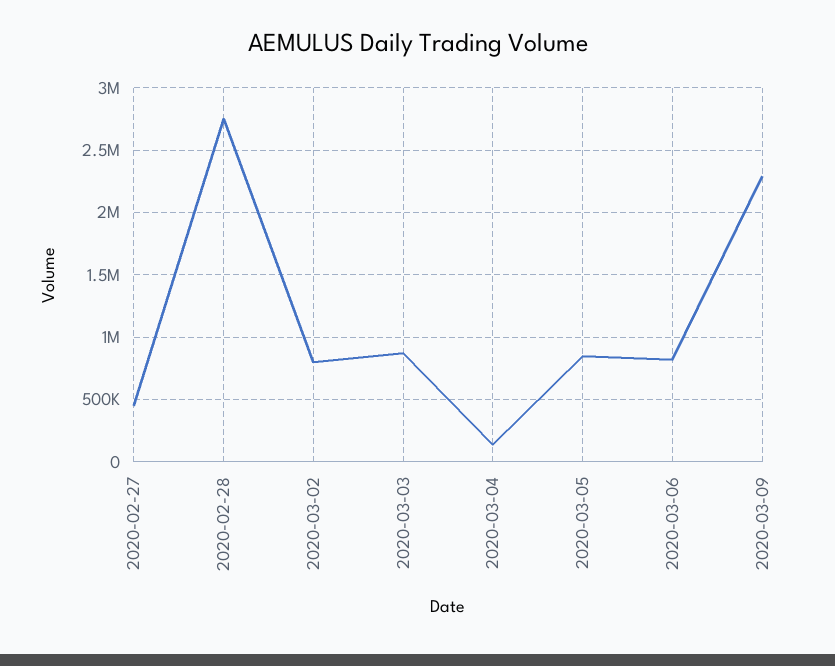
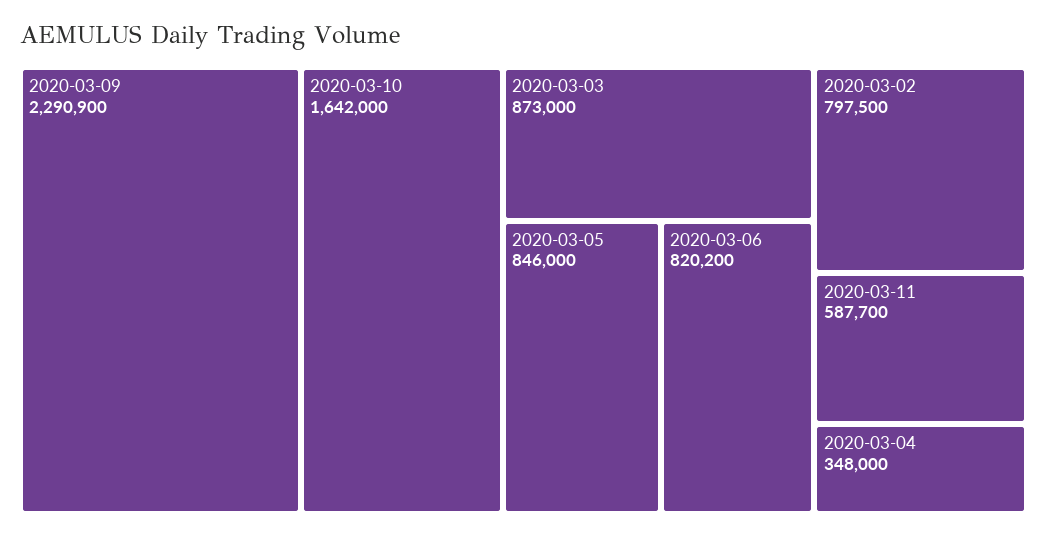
2020-02-27: 450000 -> none
2020-02-28: 2750000 -> none
2020-03-04: 150000 -> 348000
2020-03-10: none -> 1642000
2020-03-11: none -> 587700

